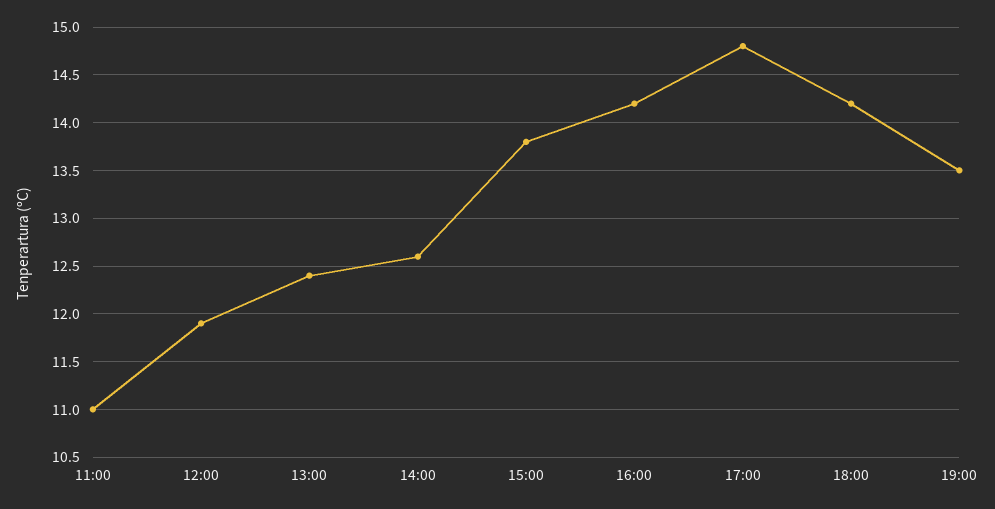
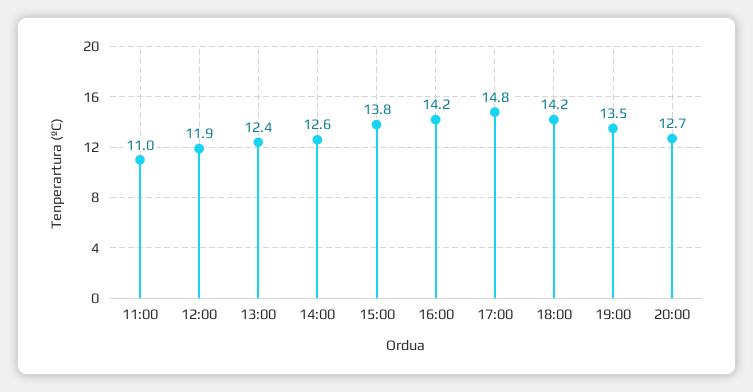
20:00: none -> 12.7

